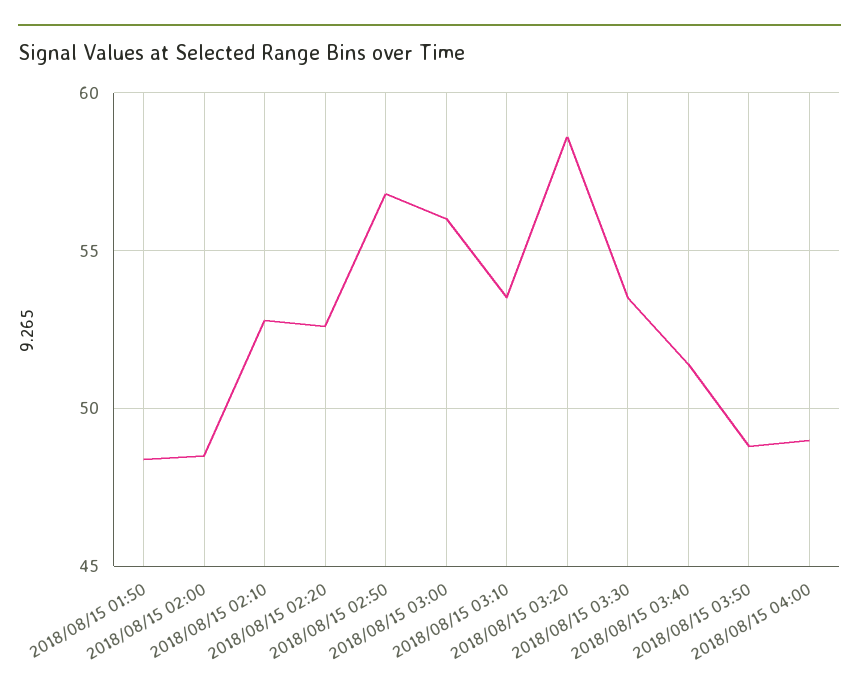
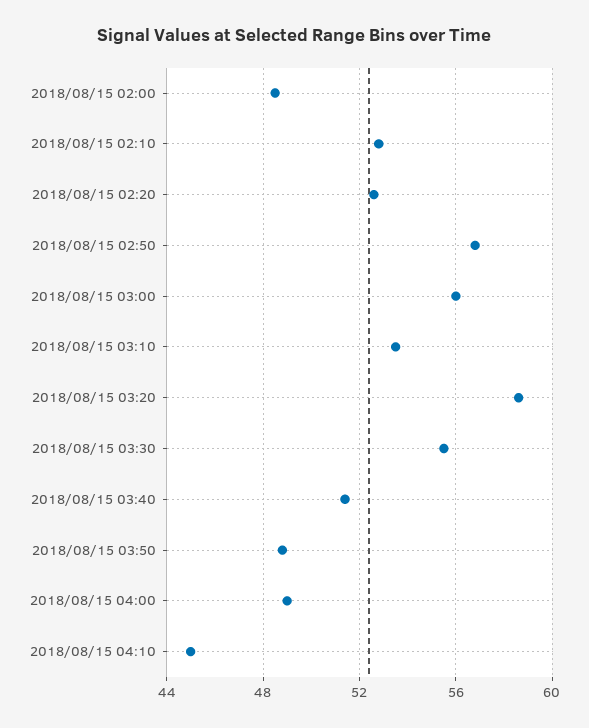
2018/08/15 01:50: 48.5 -> none
2018/08/15 03:30: 53.5 -> 55.5
2018/08/15 04:10: none -> 45

